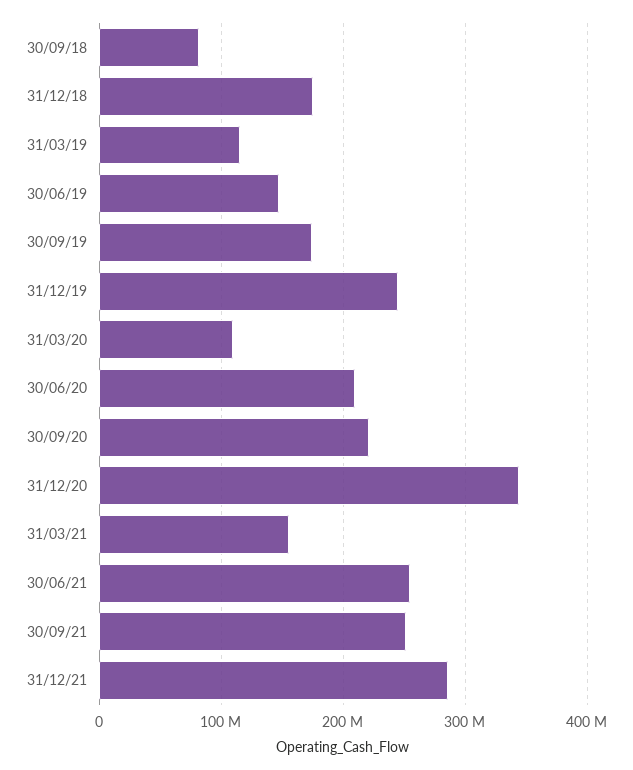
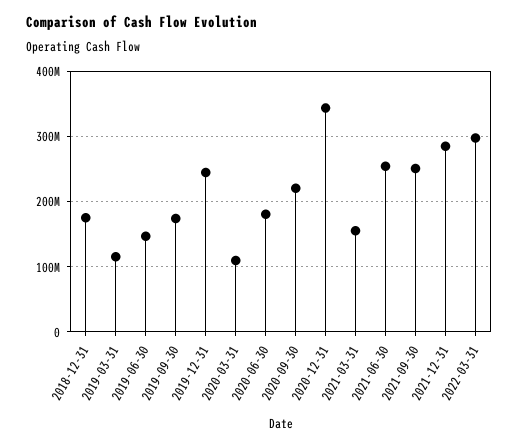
30/09/18: 80000000 -> none
30/06/20: 210000000 -> 180000000
2022-03-31: none -> 300000000

